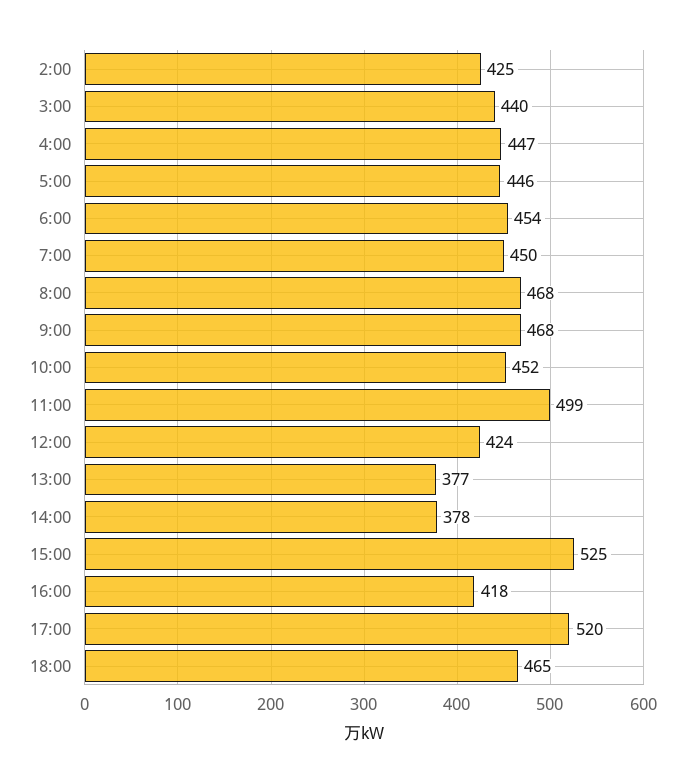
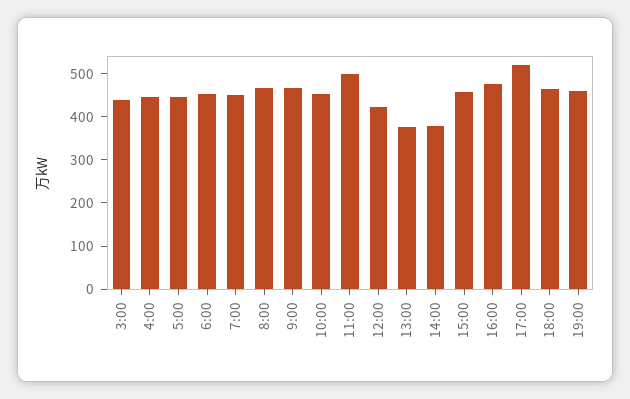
2:00: 425 -> none
15:00: 525 -> 460
16:00: 418 -> 480
19:00: none -> 460

